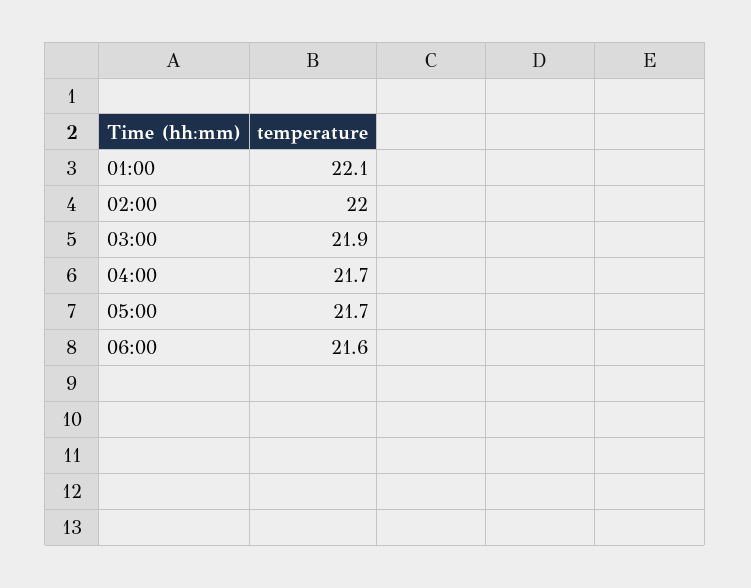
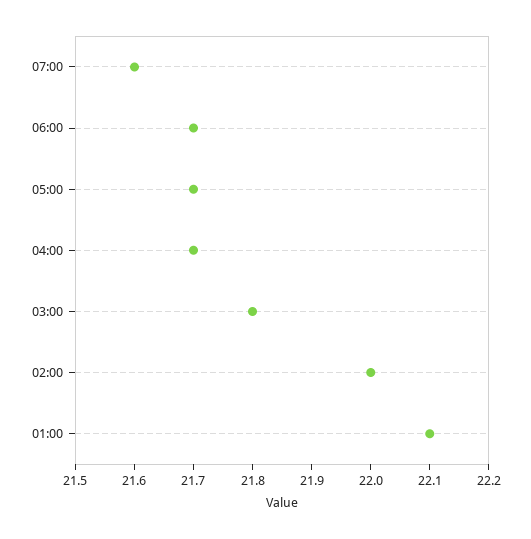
03:00: 21.9 -> 21.8
06:00: 21.6 -> 21.7
07:00: none -> 21.6

